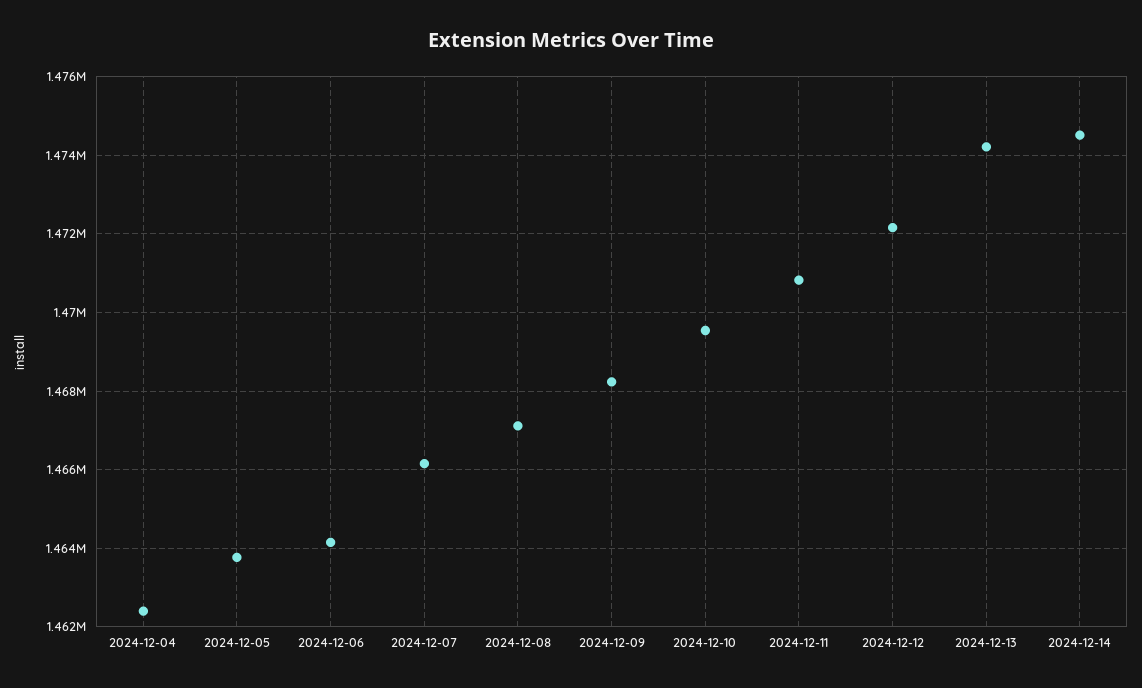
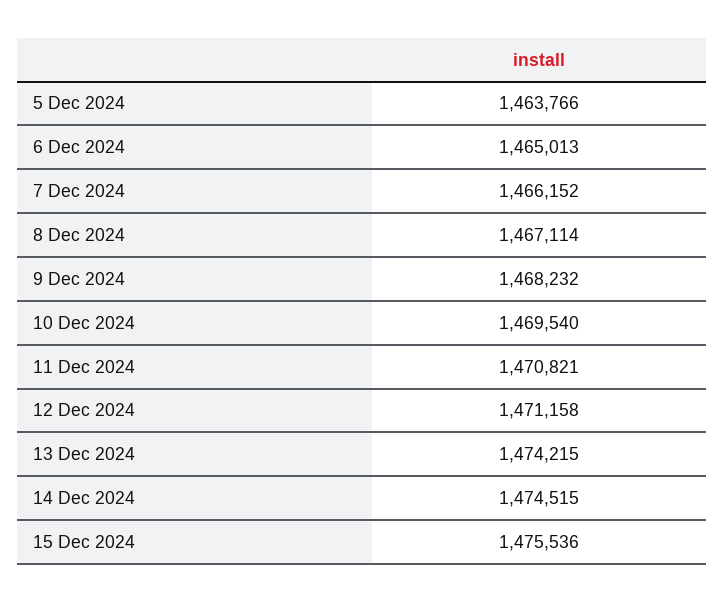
2024-12-04: 1462400 -> none
2024-12-06: 1464200 -> 1465013
2024-12-12: 1472200 -> 1471158
15 Dec 2024: none -> 1475536

